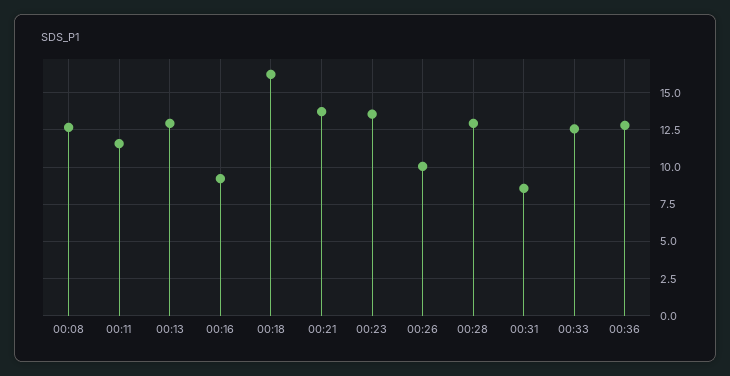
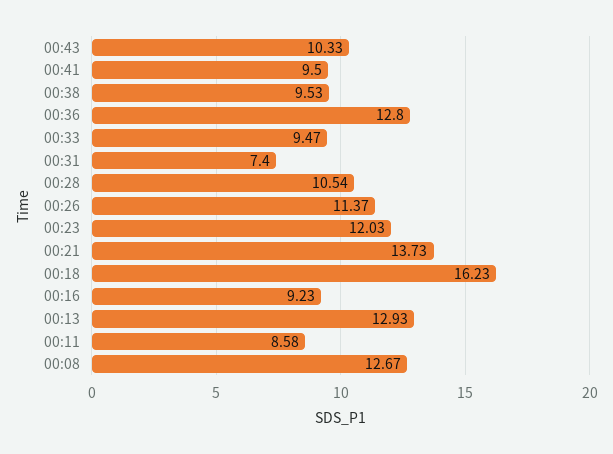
00:11: 11.5 -> 8.58
00:23: 13.5 -> 12.03
00:26: 10 -> 11.37
00:28: 13 -> 10.54
00:31: 8.5 -> 7.4
00:33: 12.5 -> 9.47
00:43: none -> 10.33
00:41: none -> 9.5
00:38: none -> 9.53

